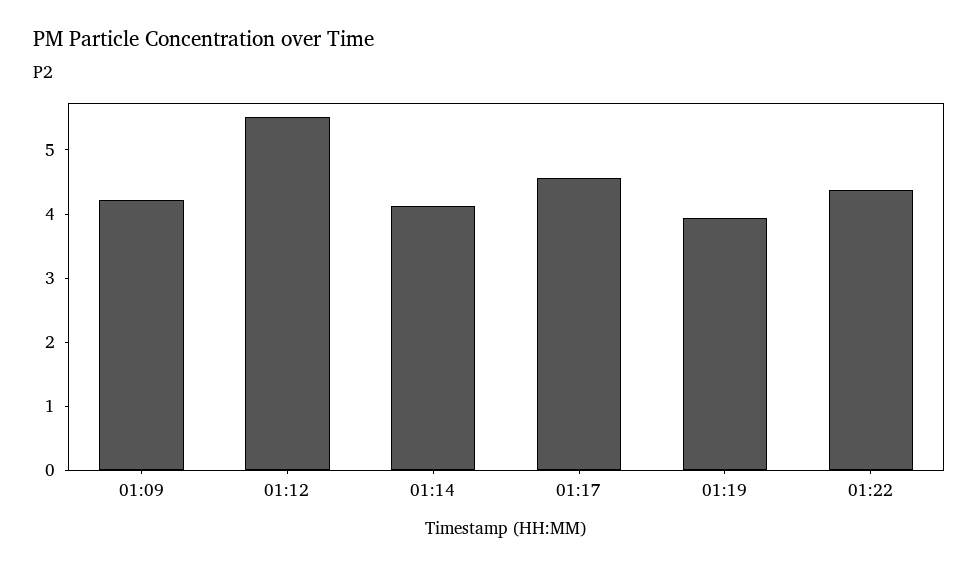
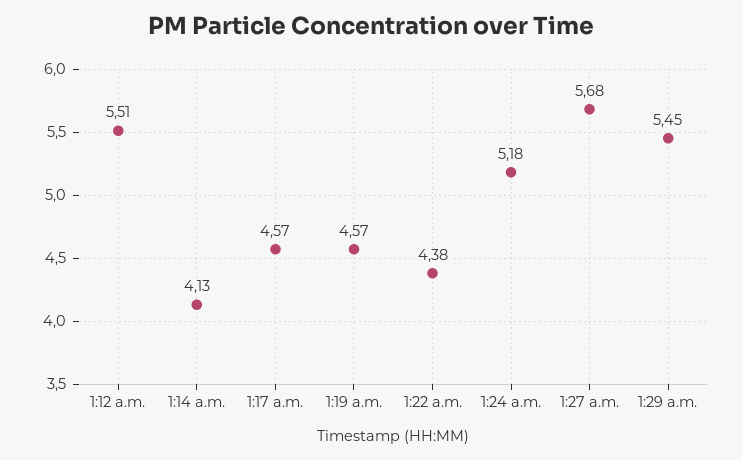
01:09: 4.2 -> none
01:19: 4 -> 4.57
1:24 a.m.: none -> 5.18
1:27 a.m.: none -> 5.68
1:29 a.m.: none -> 5.45

